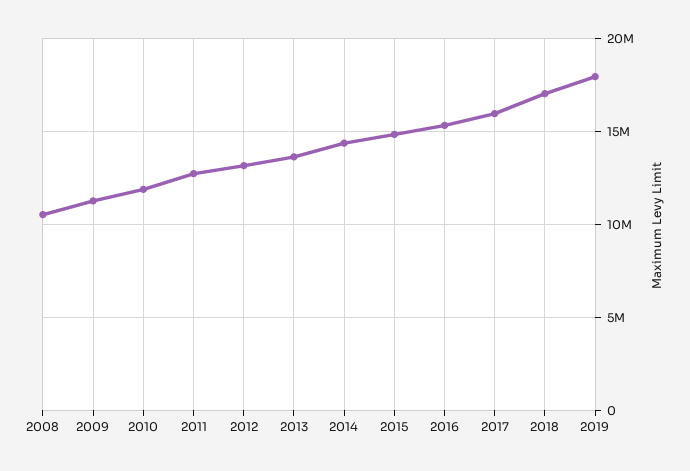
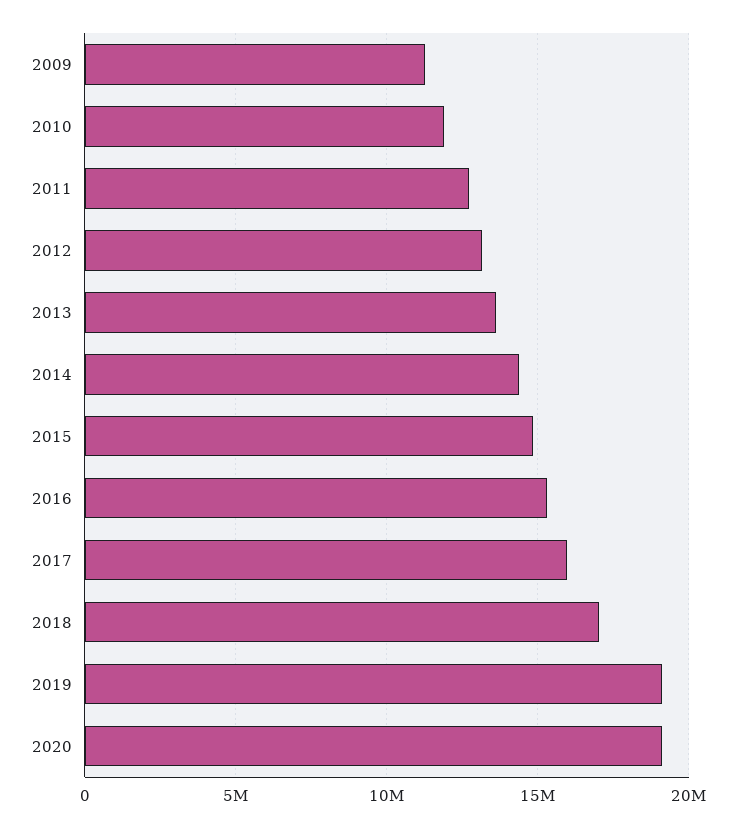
2008: 10500000 -> none
2019: 18000000 -> 19000000
2020: none -> 19000000

